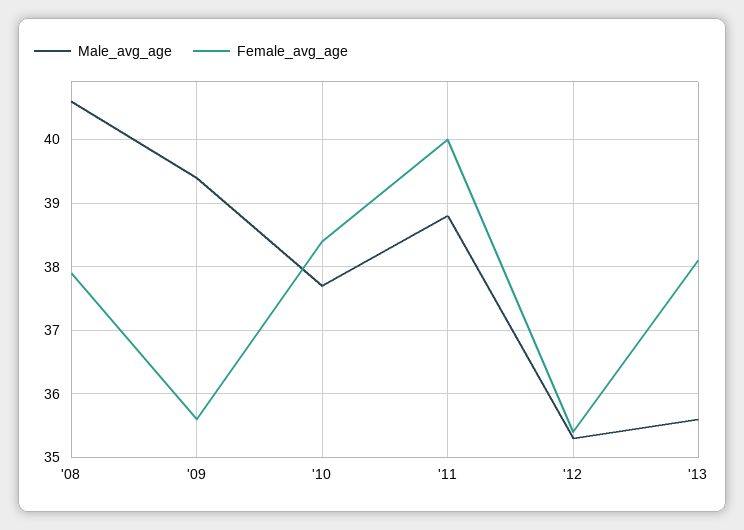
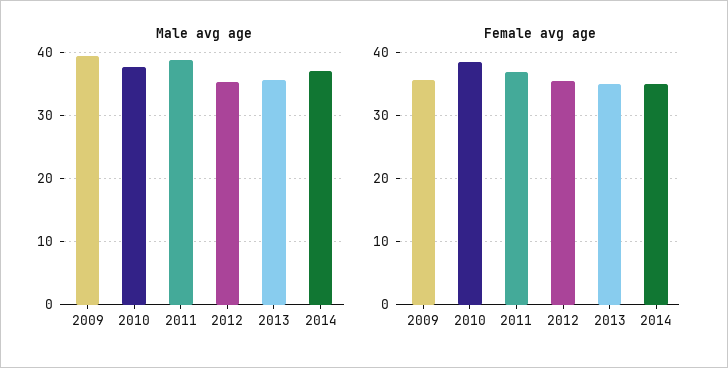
Male_avg_age, '08: 40.6 -> none
Female_avg_age, '08: 37.9 -> none
Female_avg_age, '11: 40 -> 37
Female_avg_age, '13: 38.1 -> 35
Male_avg_age, 2014: none -> 37
Female_avg_age, 2014: none -> 35

